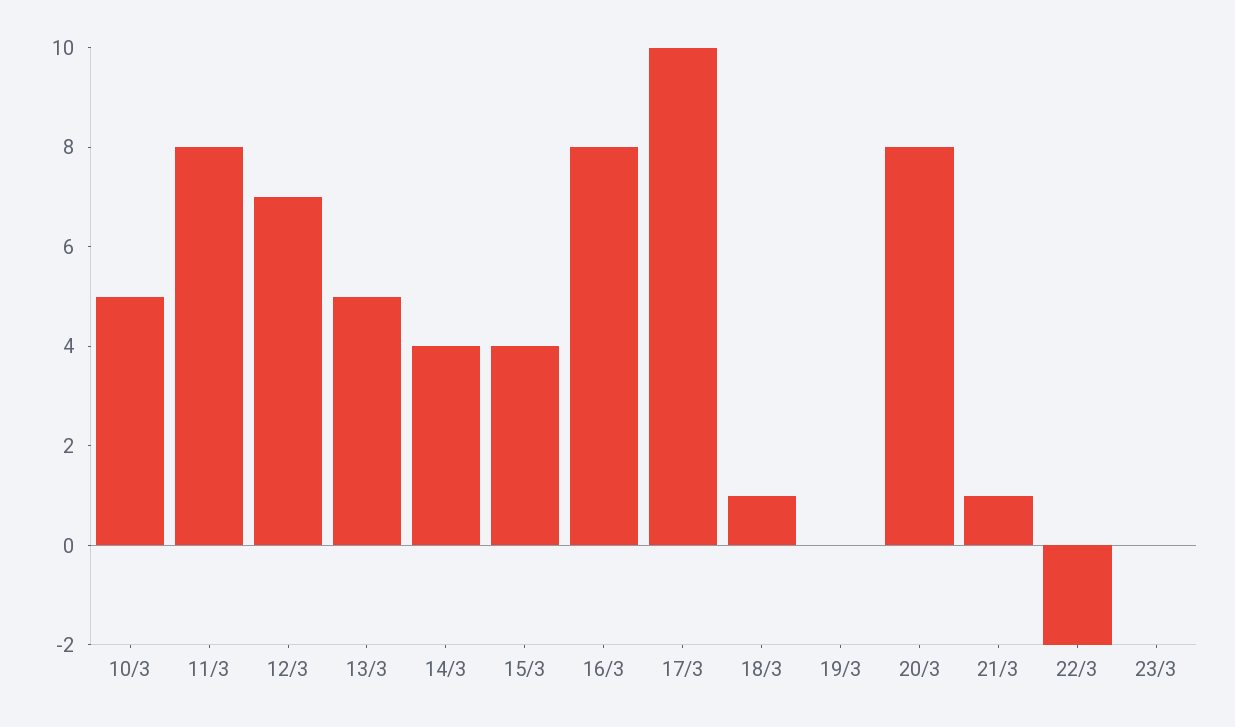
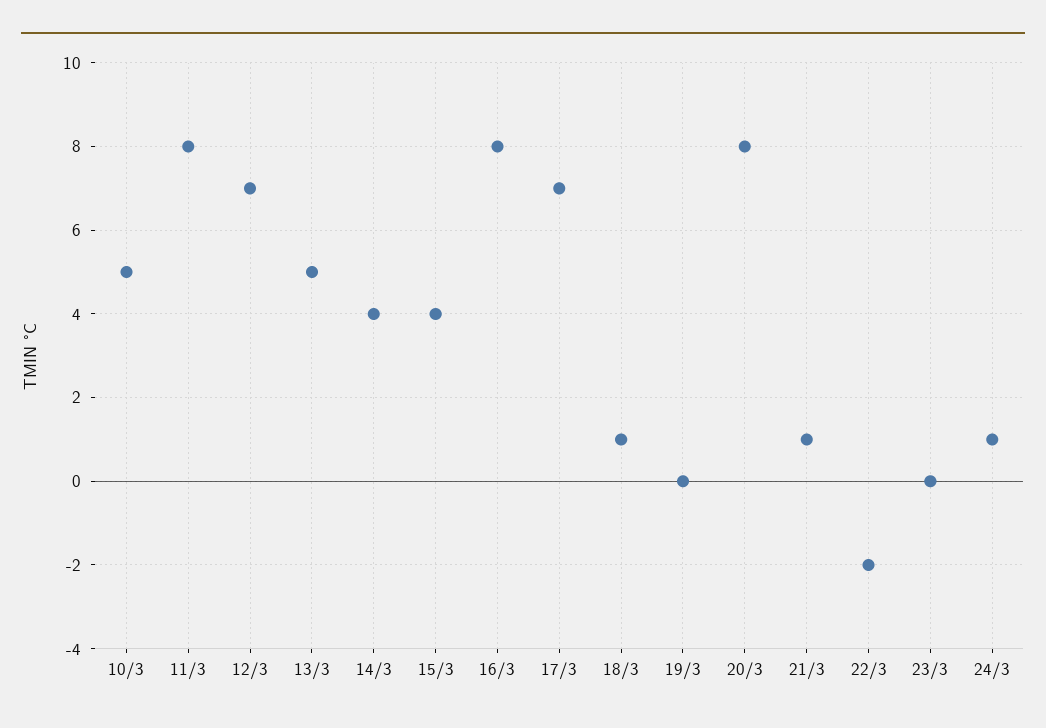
17/3: 10 -> 7
24/3: none -> 1

